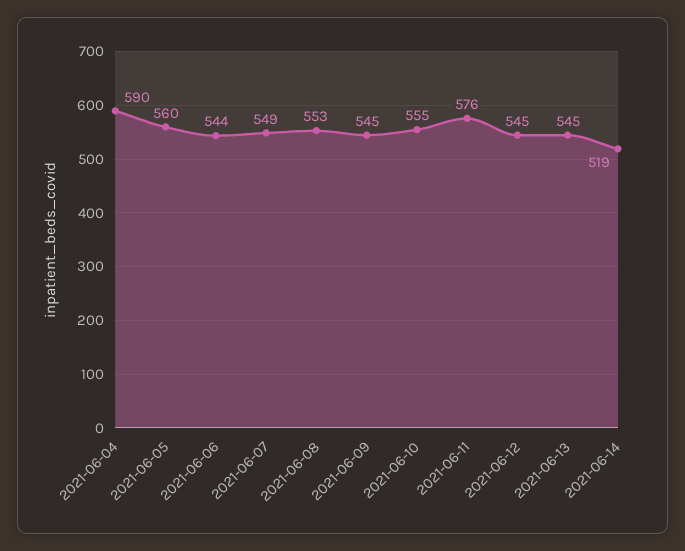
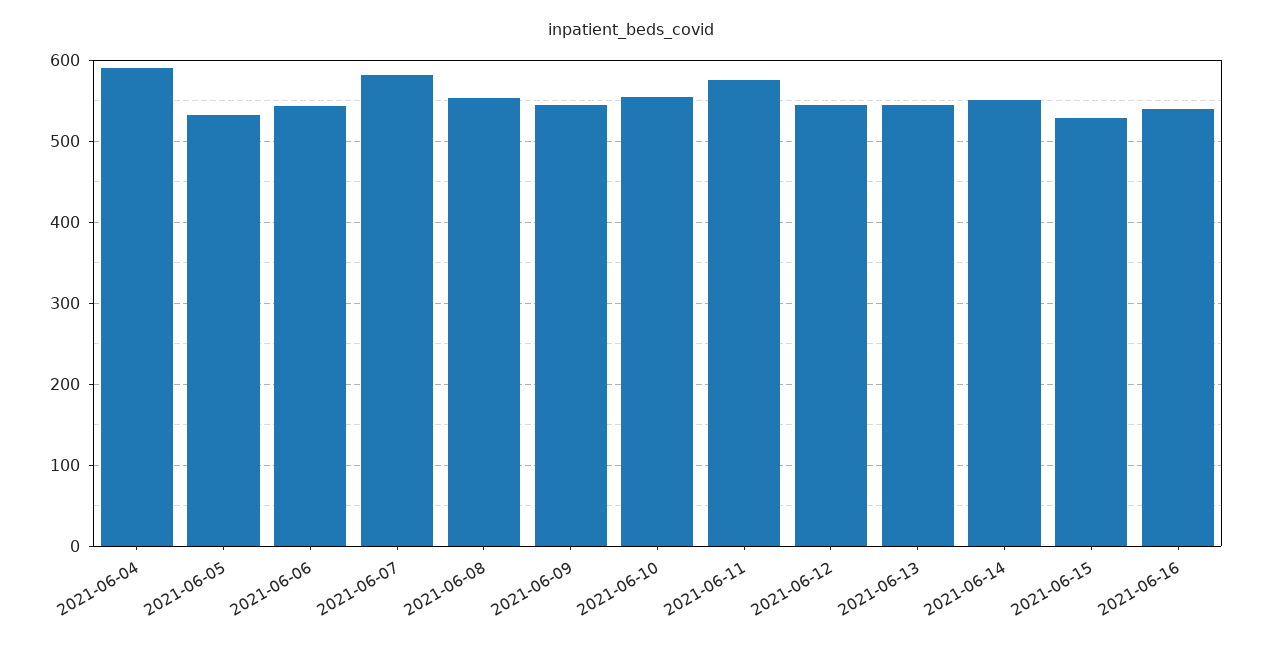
2021-06-05: 560 -> 530
2021-06-07: 549 -> 580
2021-06-14: 519 -> 550
2021-06-15: none -> 530
2021-06-16: none -> 540

